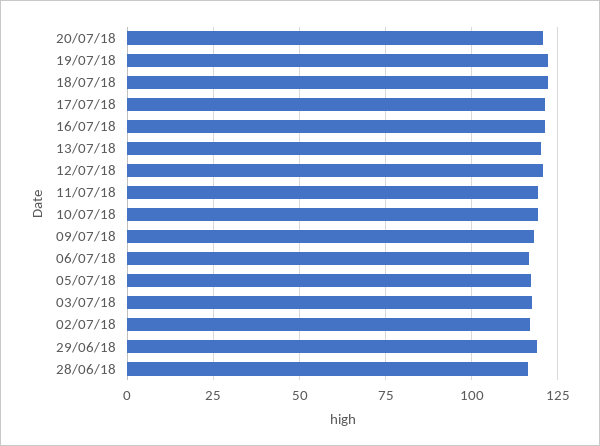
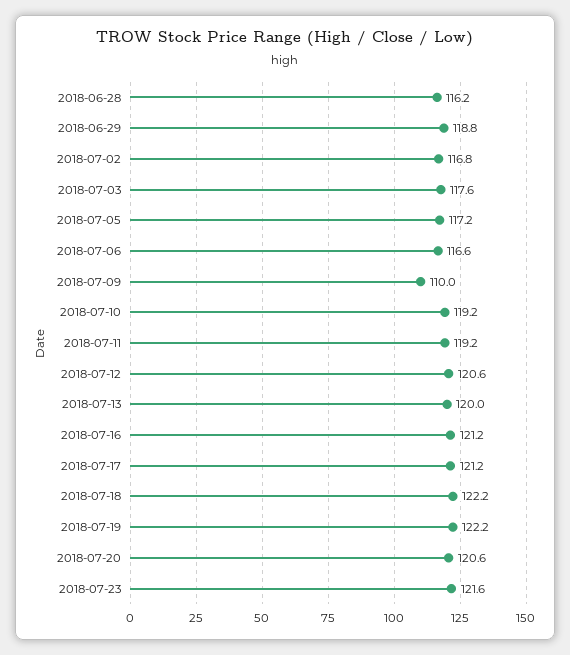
09/07/18: 117.5 -> 110
2018-07-23: none -> 121.6

